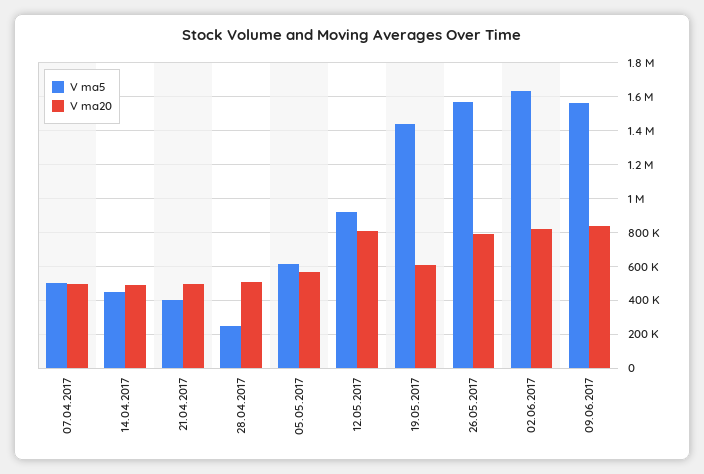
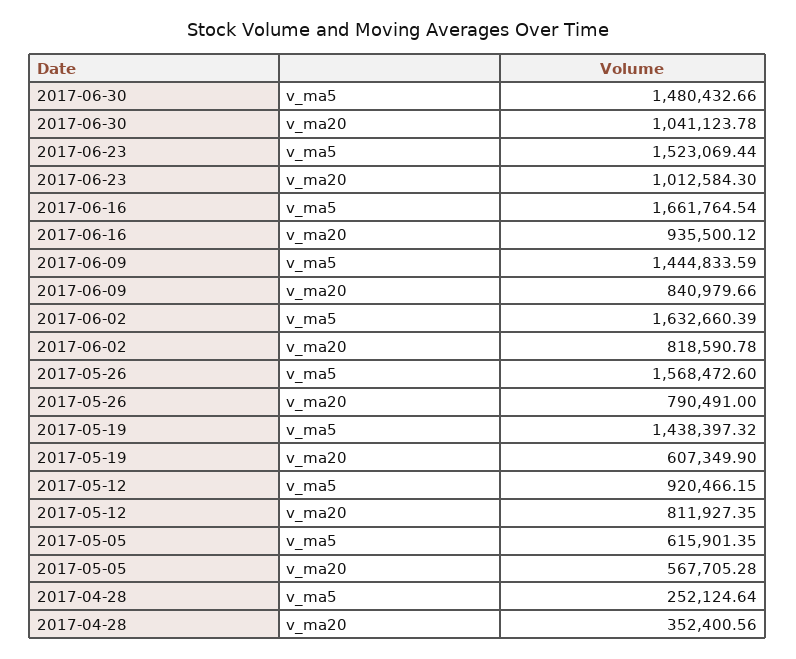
V ma5, 07.04.2017: 500000 -> none
V ma20, 07.04.2017: 500000 -> none
V ma5, 14.04.2017: 450000 -> none
V ma20, 14.04.2017: 500000 -> none
V ma5, 21.04.2017: 400000 -> none
V ma20, 21.04.2017: 500000 -> none
V ma20, 28.04.2017: 500000 -> 352400.56
V ma5, 09.06.2017: 1550000 -> 1444833.59
V ma5, 2017-06-30: none -> 1480432.66
V ma20, 2017-06-30: none -> 1041123.78
V ma5, 2017-06-23: none -> 1523069.44
V ma20, 2017-06-23: none -> 1012584.3
V ma5, 2017-06-16: none -> 1661764.54
V ma20, 2017-06-16: none -> 935500.12

